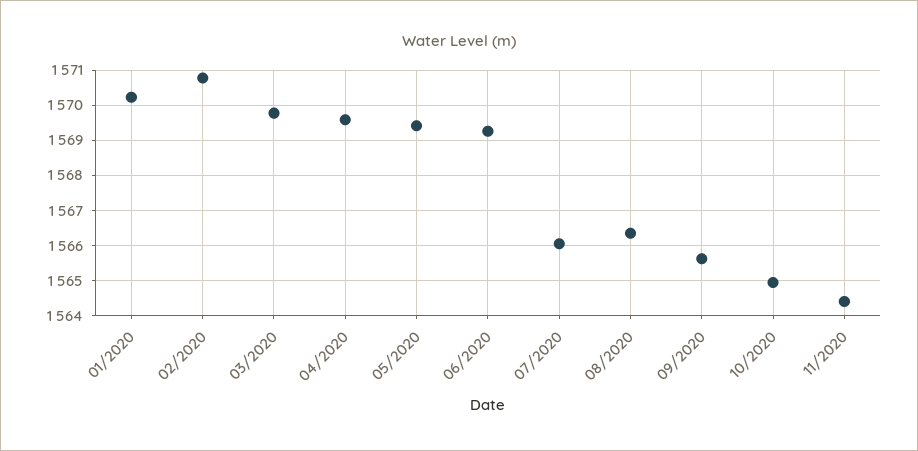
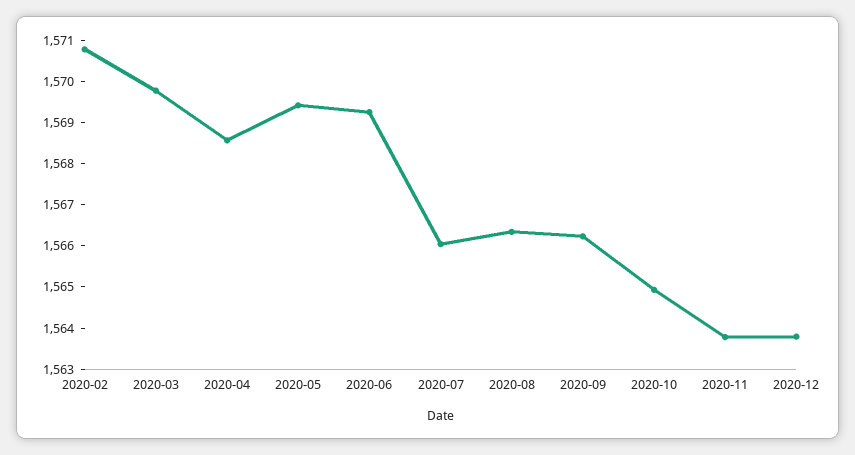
01/2020: 1570.2 -> none
04/2020: 1569.6 -> 1568.6
09/2020: 1565.6 -> 1566.2
11/2020: 1564.4 -> 1563.8
2020-12: none -> 1563.8

